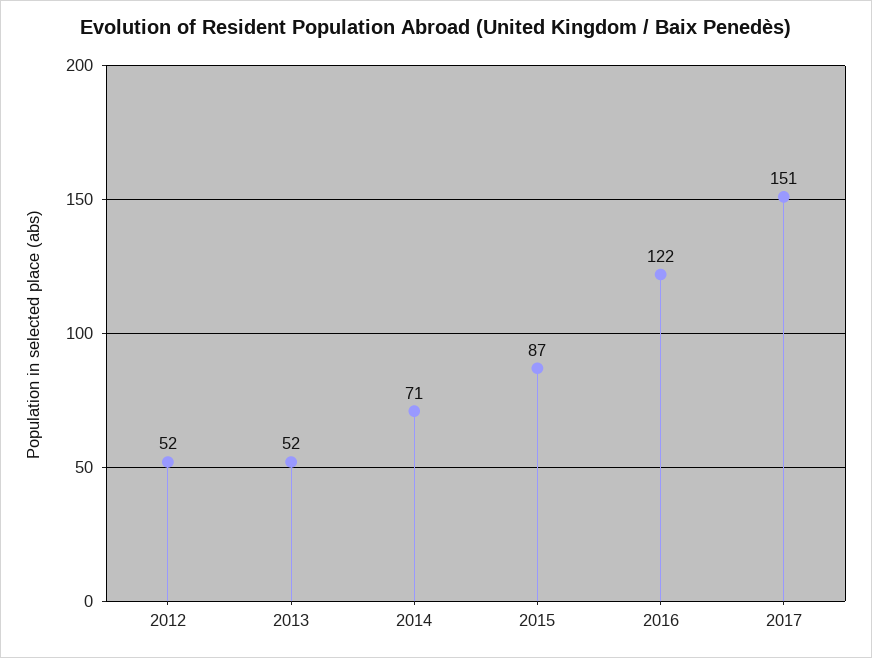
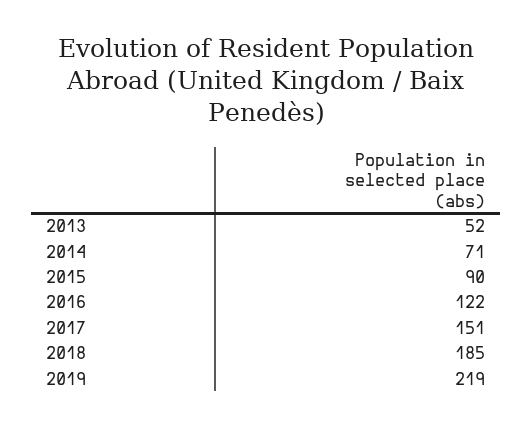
2012: 52 -> none
2015: 87 -> 90
2018: none -> 185
2019: none -> 219

